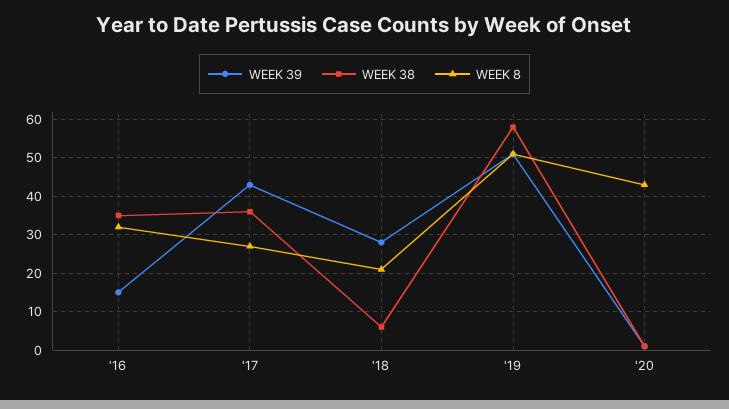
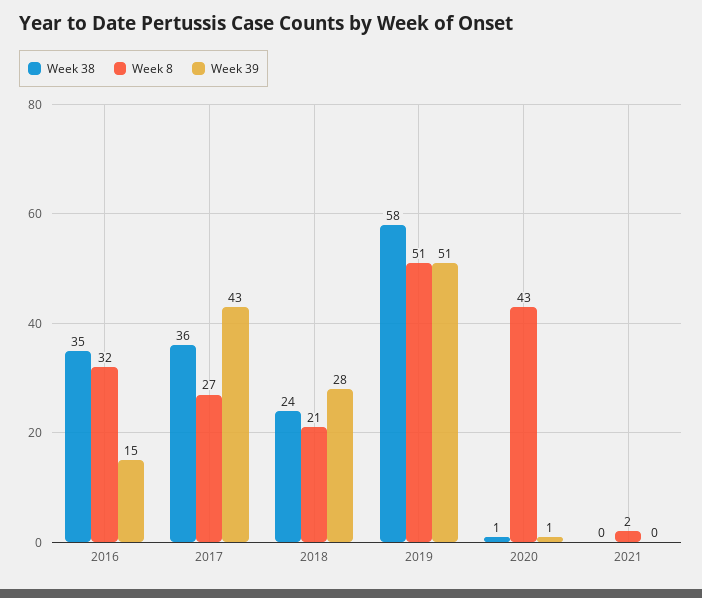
WEEK 38, '18: 5 -> 24
WEEK 38, 2021: none -> 0
WEEK 8, 2021: none -> 2
WEEK 39, 2021: none -> 0

